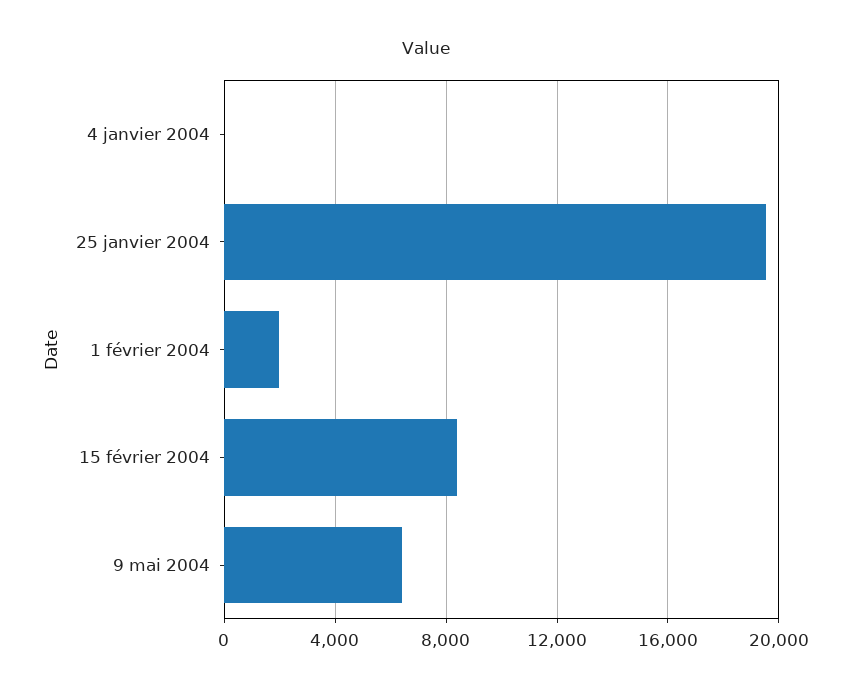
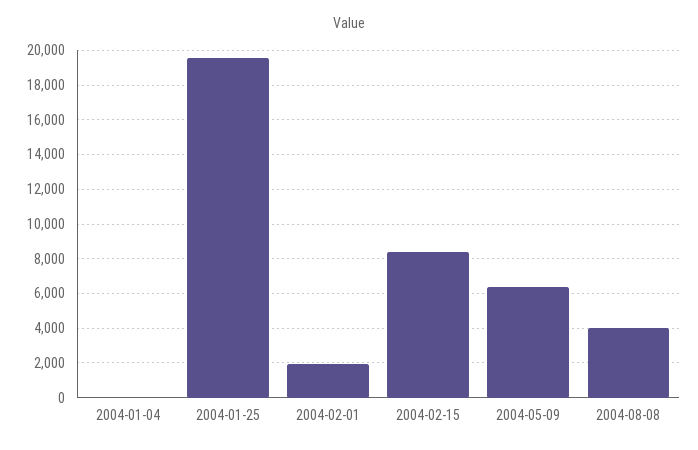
2004-08-08: none -> 4000

